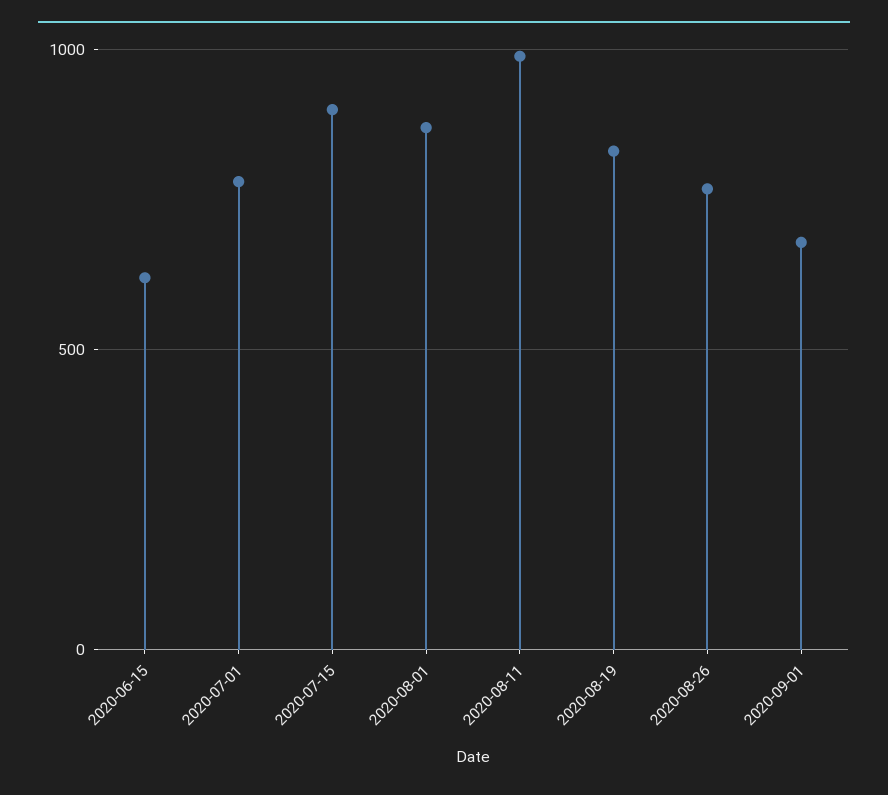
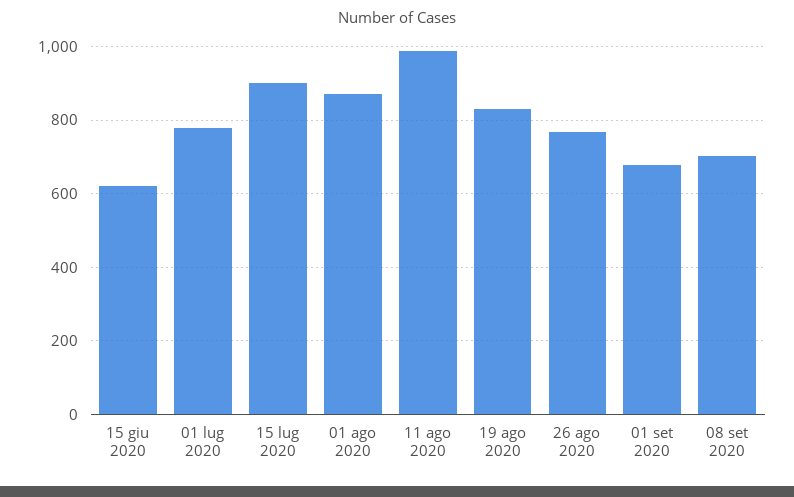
08 set 2020: none -> 700

